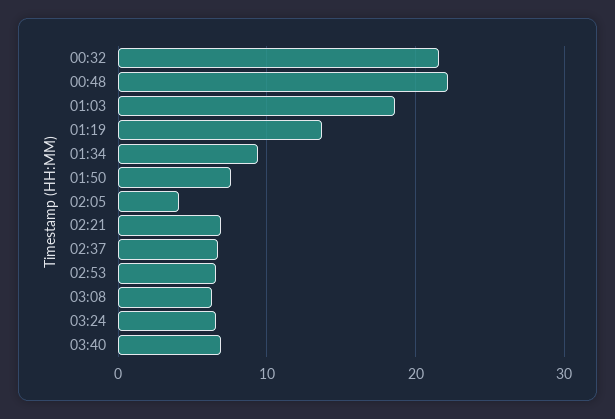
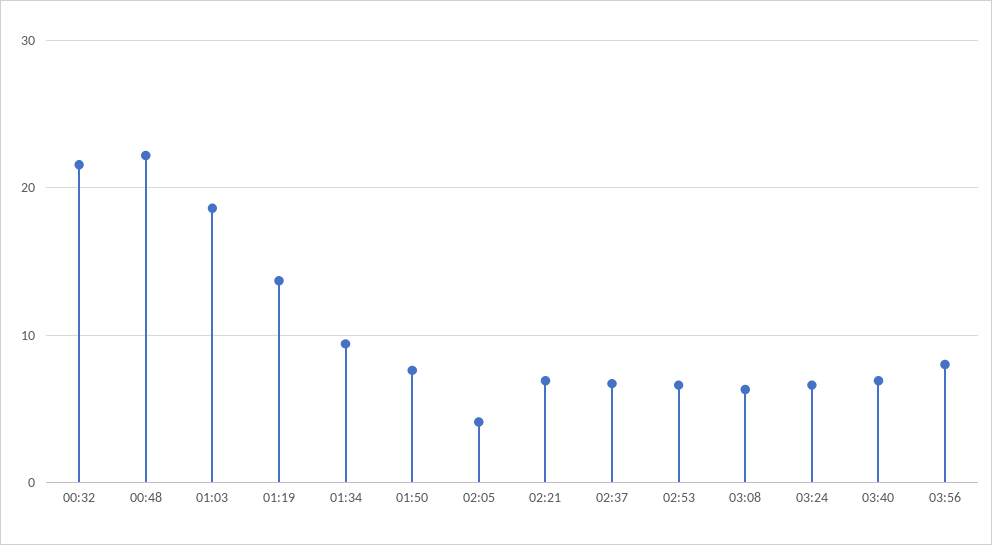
03:56: none -> 8

